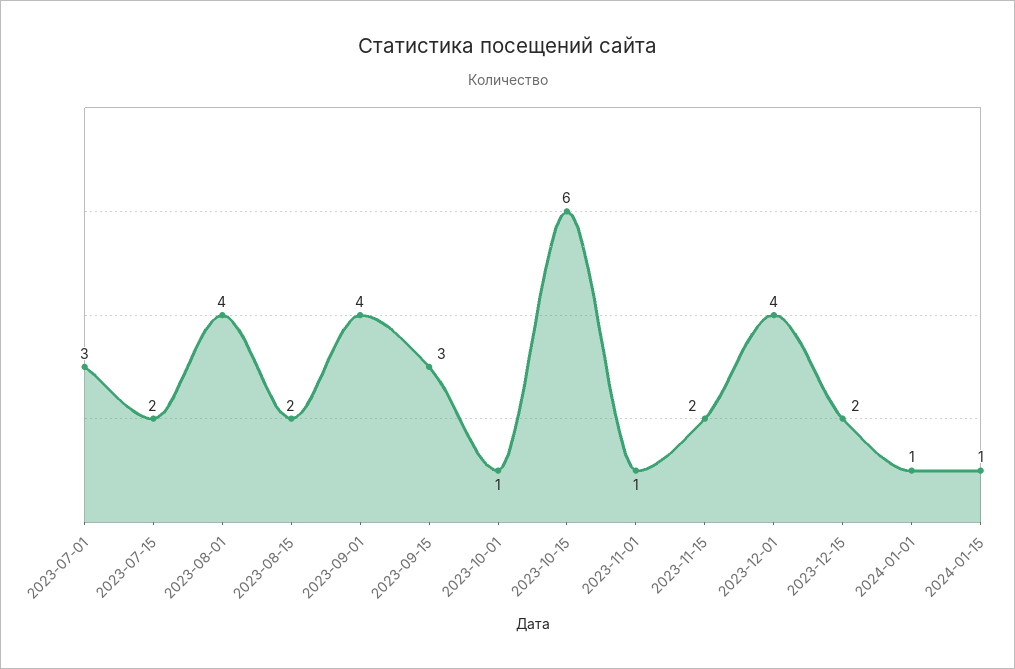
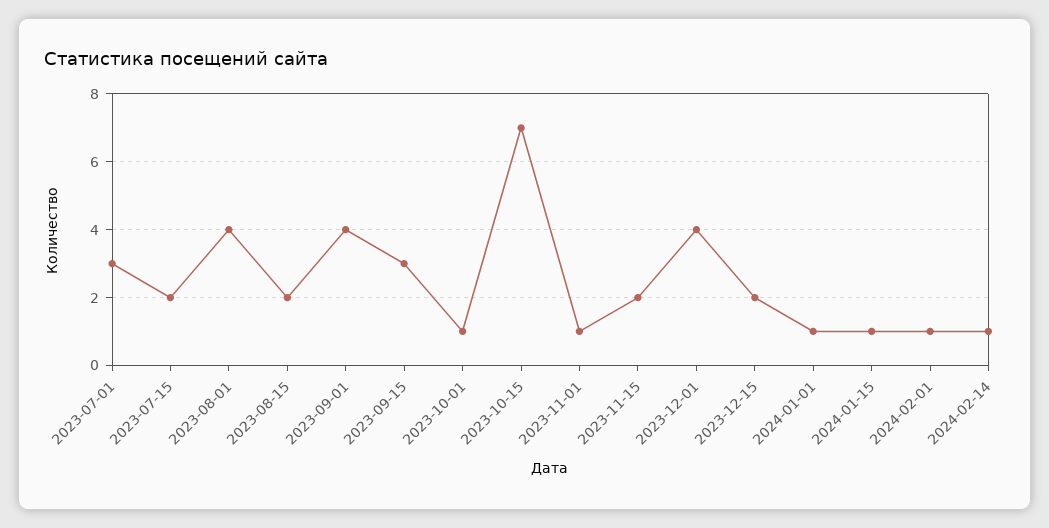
2023-10-15: 6 -> 7
2024-02-01: none -> 1
2024-02-14: none -> 1

